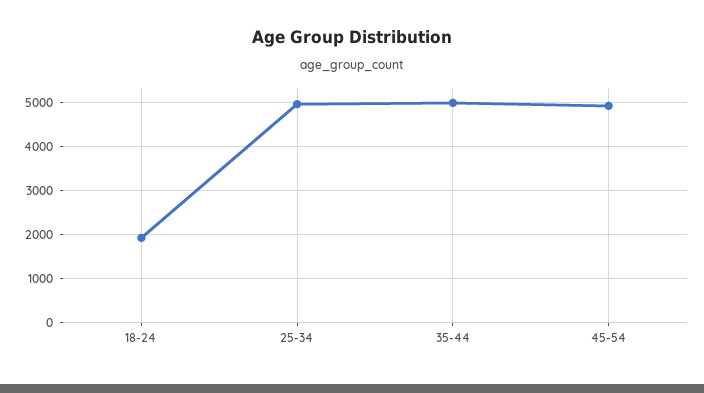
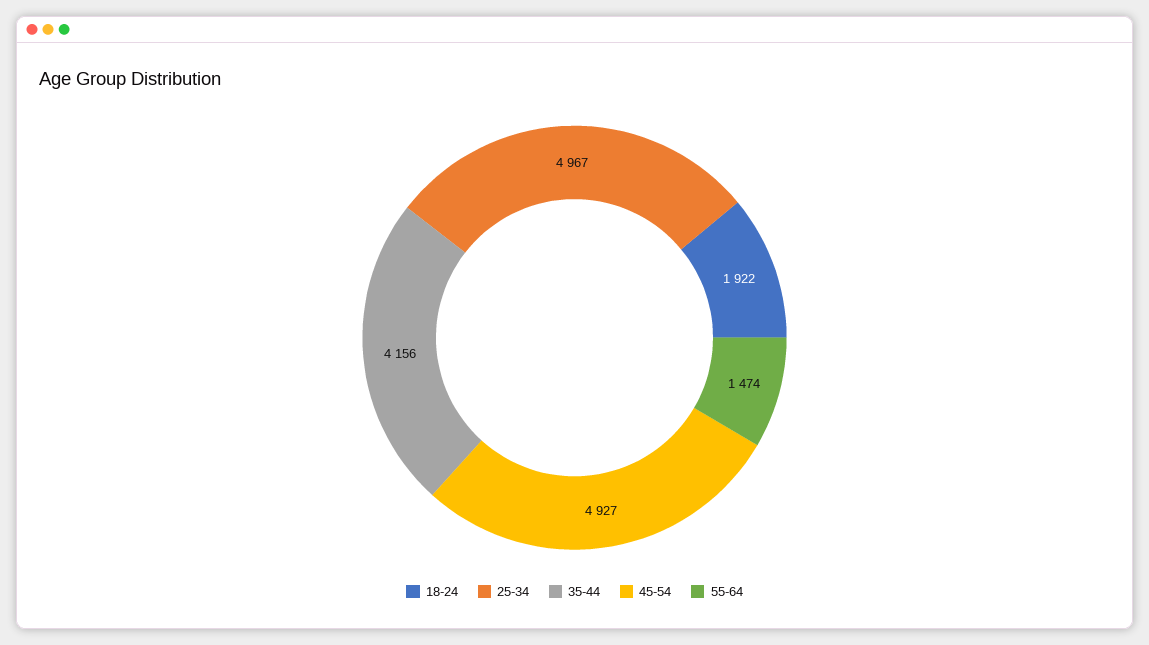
35-44: 5000 -> 4156
55-64: none -> 1474

